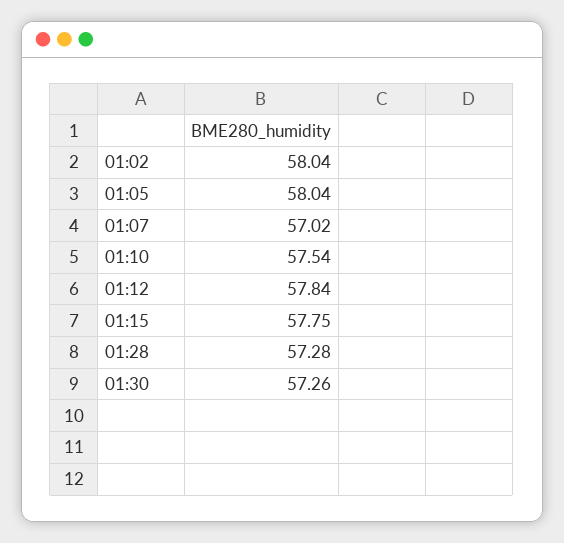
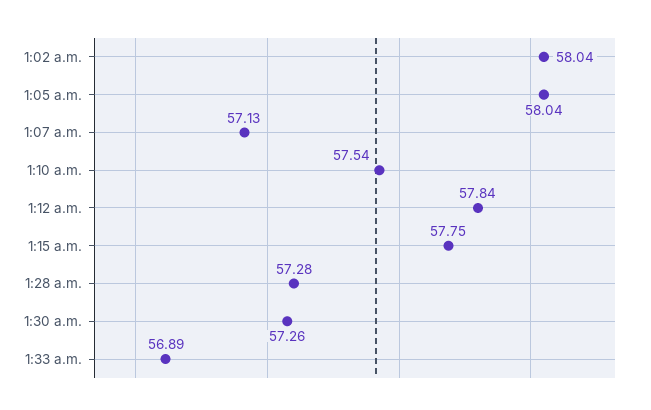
01:07: 57.02 -> 57.13
1:33 a.m.: none -> 56.89

